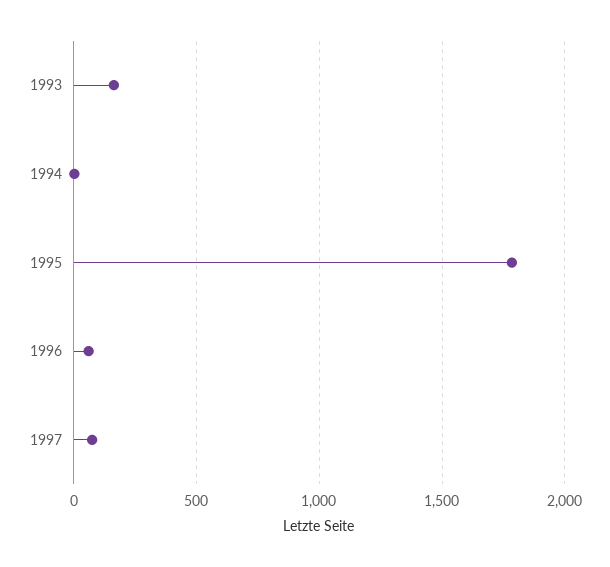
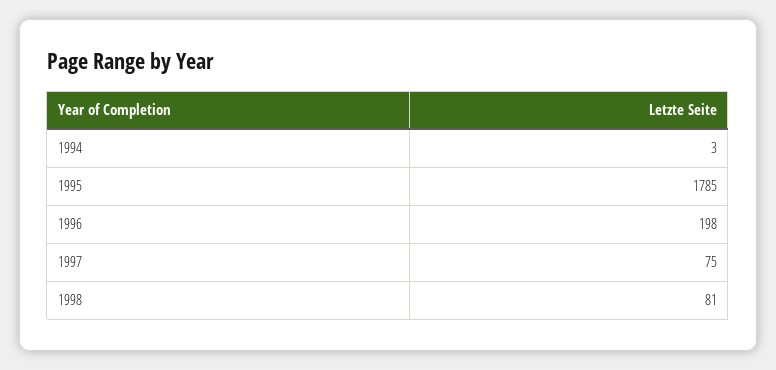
1993: 150 -> none
1996: 50 -> 198
1998: none -> 81

